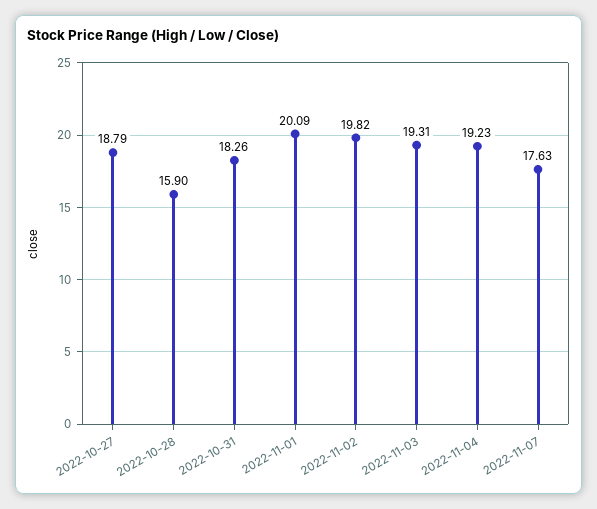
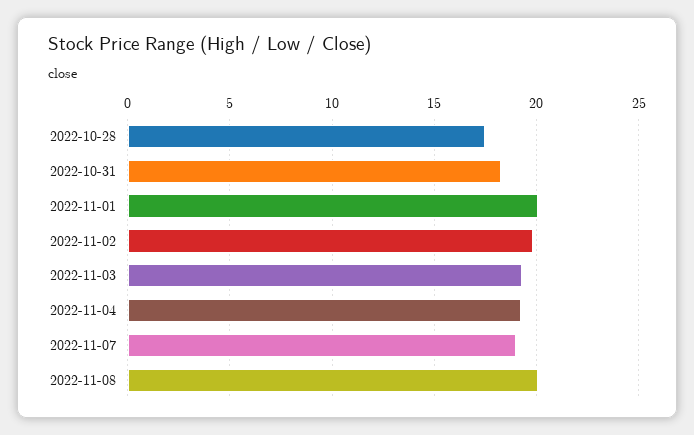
2022-10-27: 18.79 -> none
2022-10-28: 15.9 -> 17.5
2022-11-07: 17.63 -> 19
2022-11-08: none -> 20

